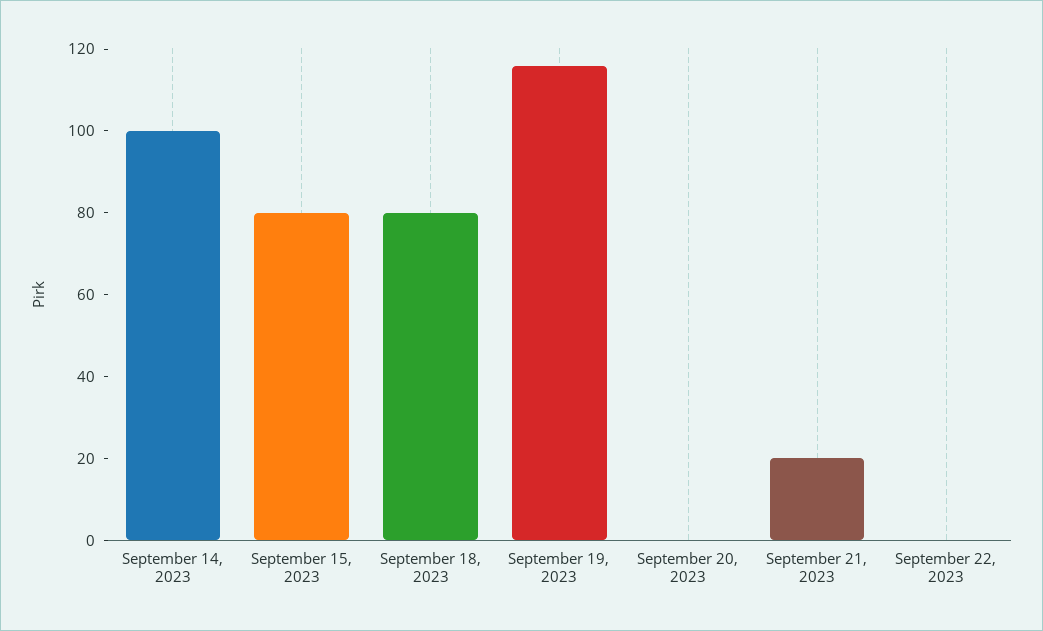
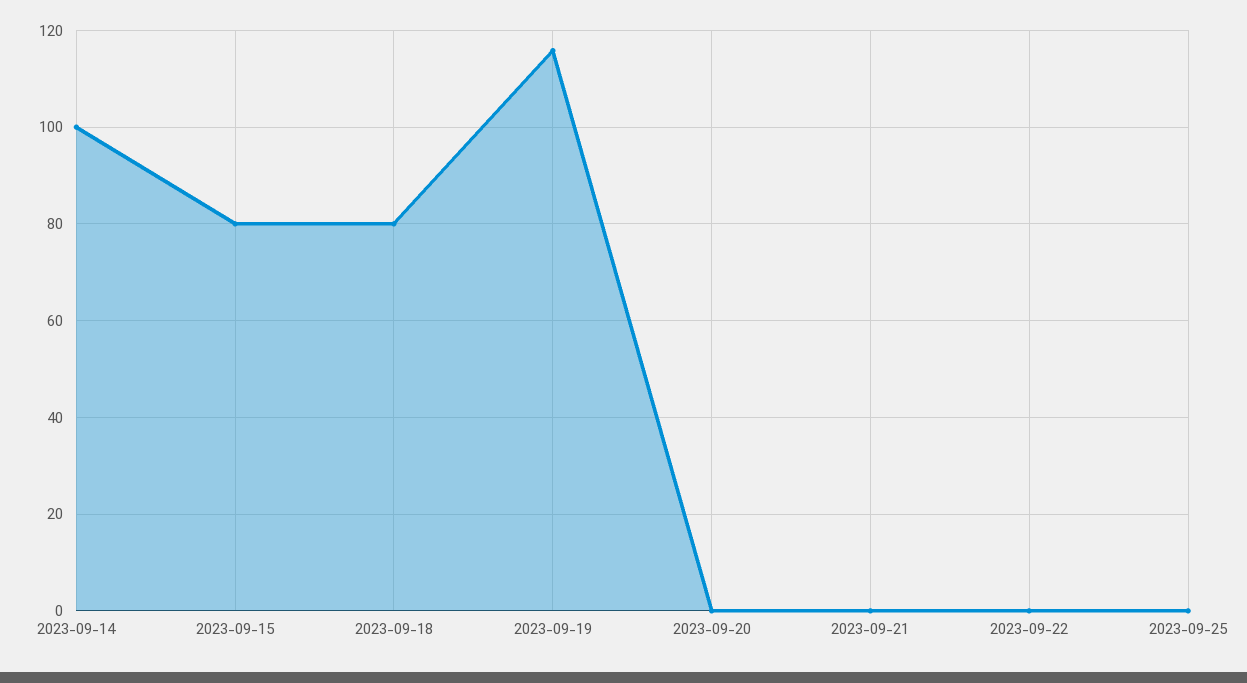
September 21, 2023: 20 -> 0
2023-09-25: none -> 0

